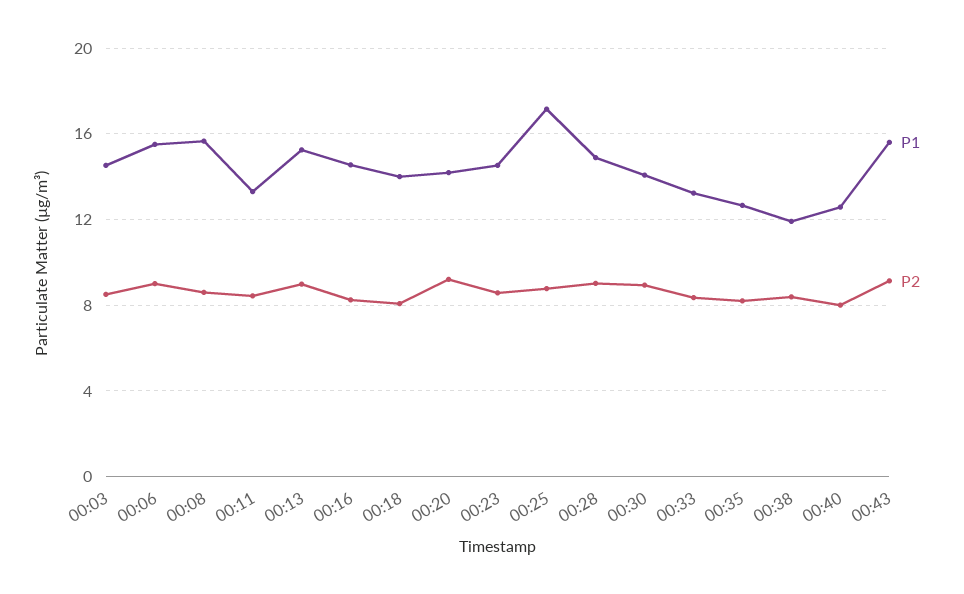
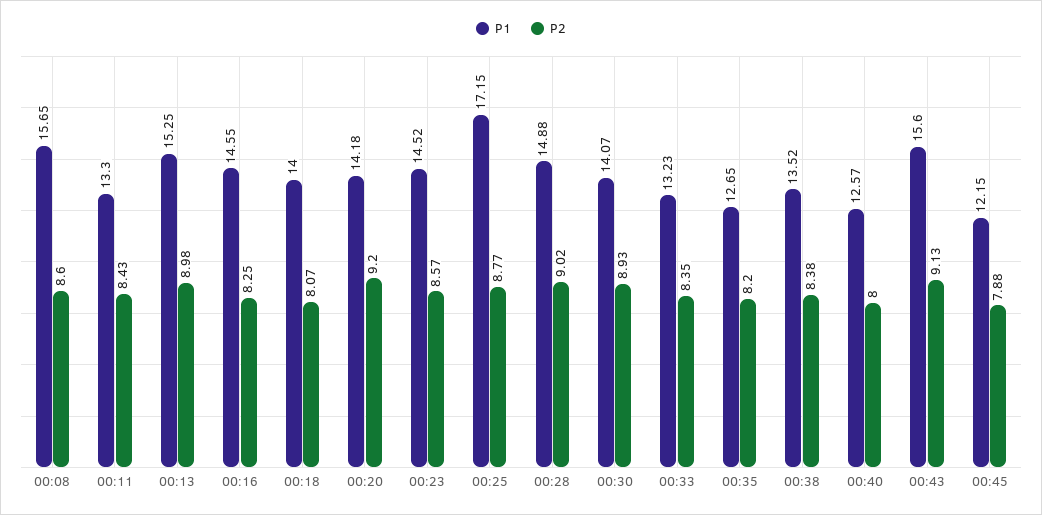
P1, 00:03: 14.5 -> none
P2, 00:03: 8.5 -> none
P1, 00:06: 15.5 -> none
P2, 00:06: 9 -> none
P1, 00:38: 12 -> 13.52
P1, 00:45: none -> 12.15
P2, 00:45: none -> 7.88

